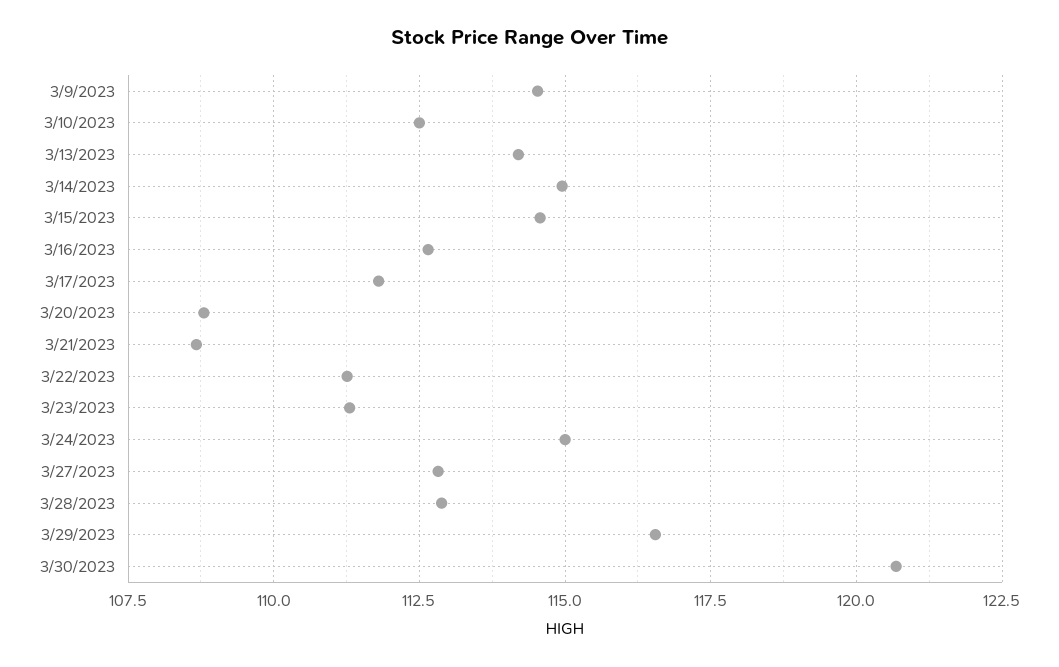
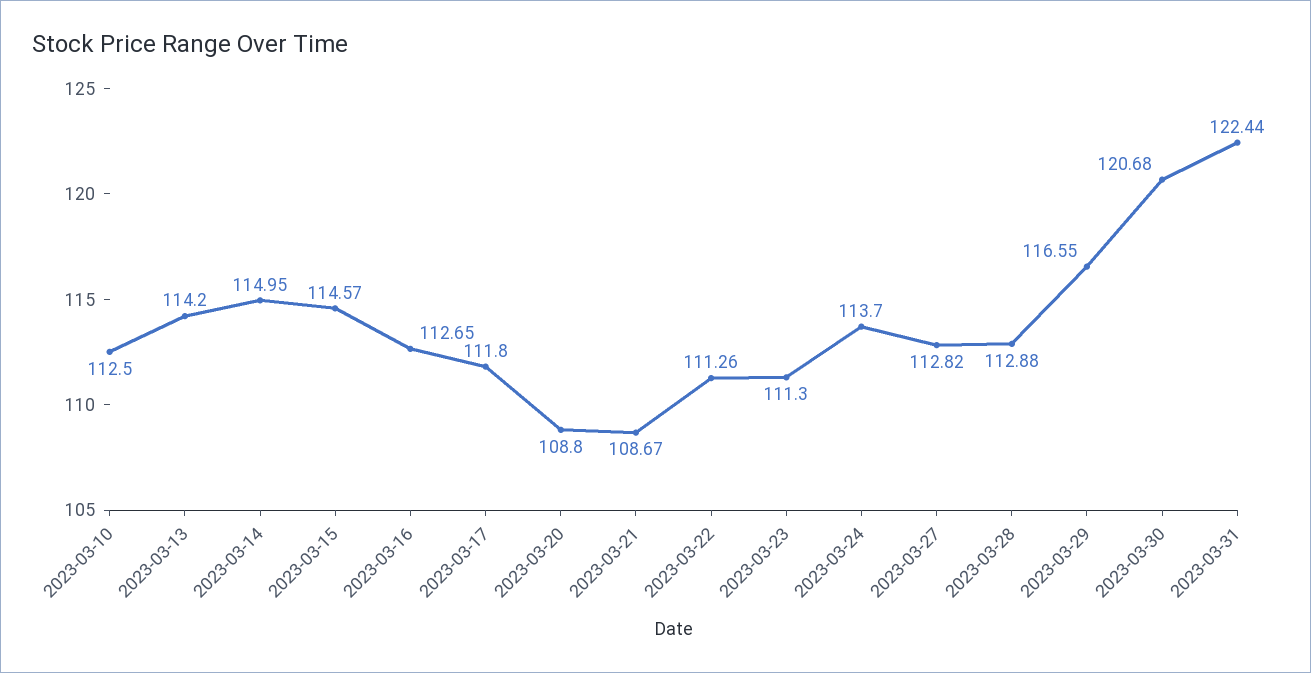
3/9/2023: 114.5 -> none
3/24/2023: 115 -> 113.7
2023-03-31: none -> 122.44

